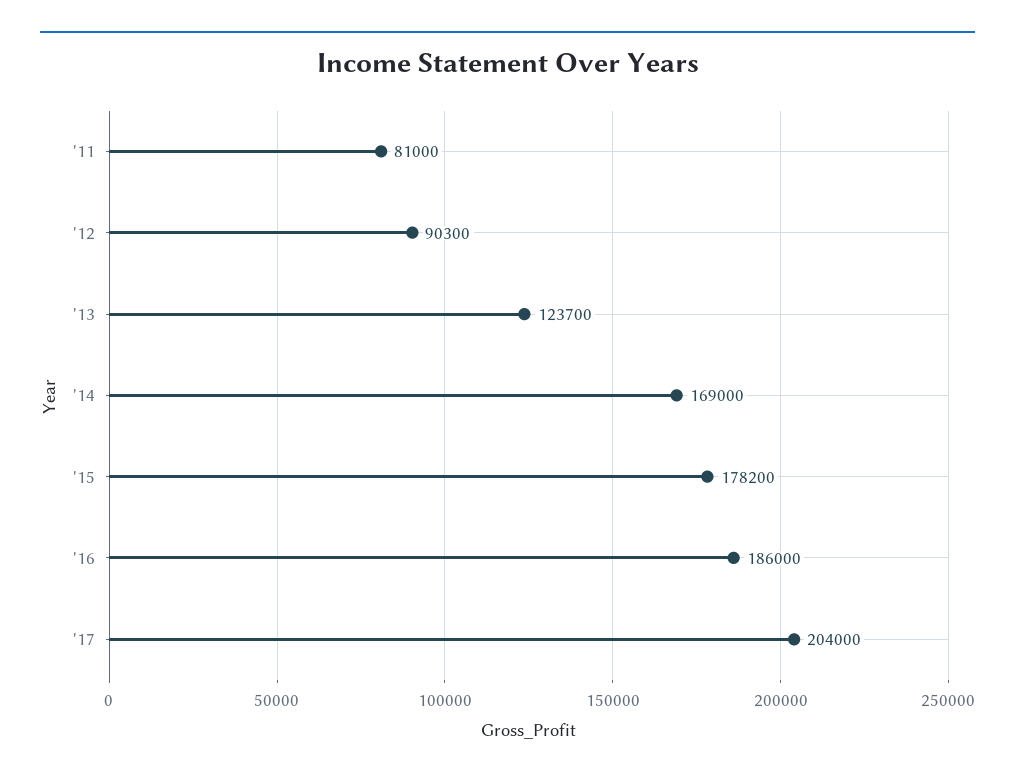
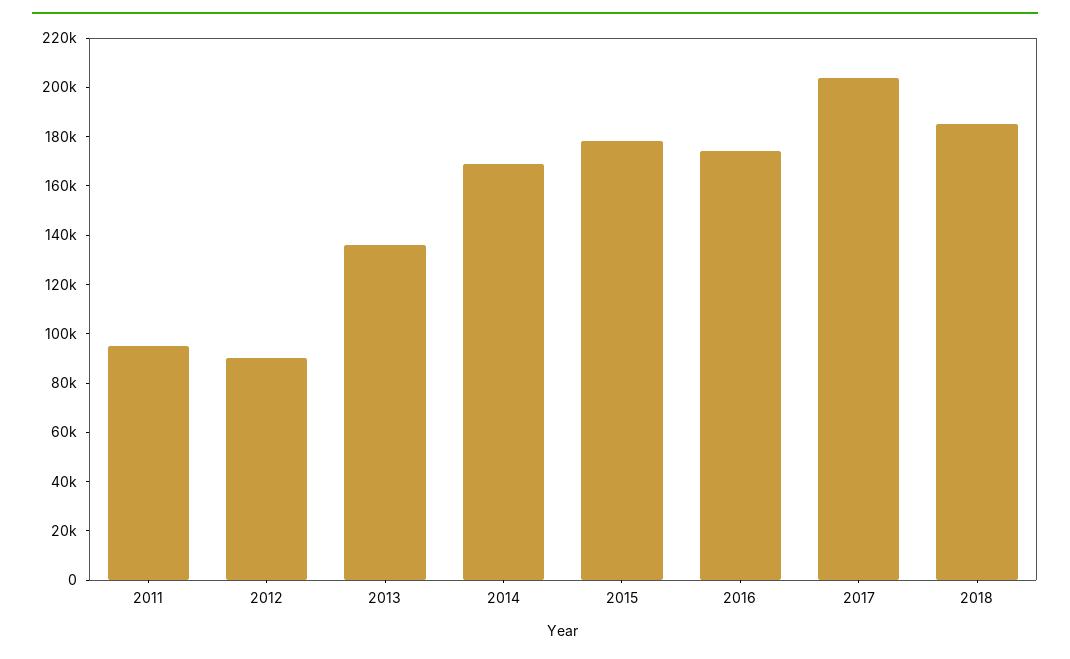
'11: 81000 -> 95000
'13: 123700 -> 135000
'16: 186000 -> 175000
2018: none -> 185000

